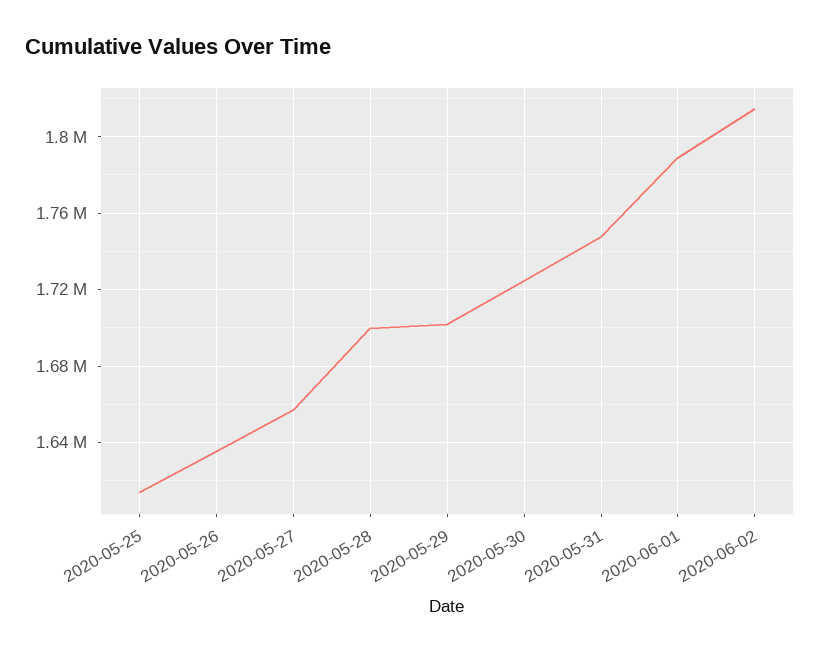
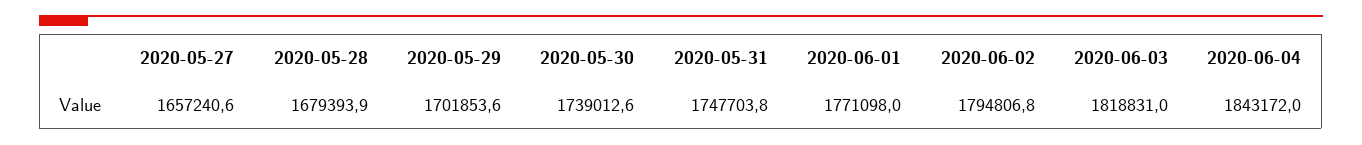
2020-05-25: 1615000 -> none
2020-05-26: 1635000 -> none
2020-05-28: 1700000 -> 1679393.9
2020-05-30: 1725000 -> 1739012.6
2020-06-01: 1790000 -> 1771098
2020-06-02: 1815000 -> 1794806.8
2020-06-03: none -> 1818831
2020-06-04: none -> 1843172

